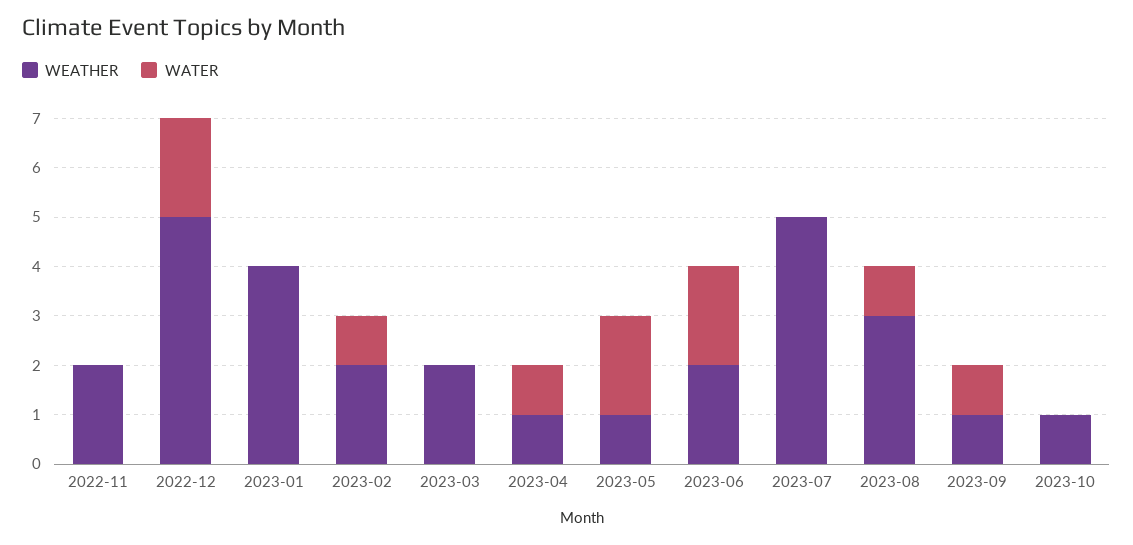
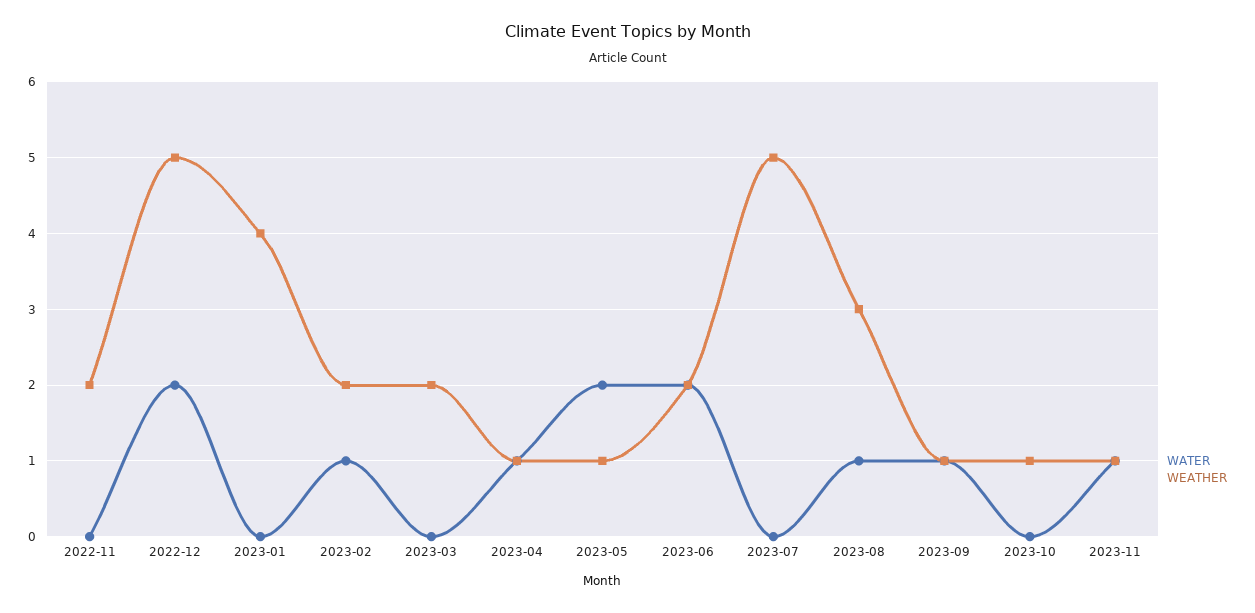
WATER, 2023-11: none -> 1
WEATHER, 2023-11: none -> 1

